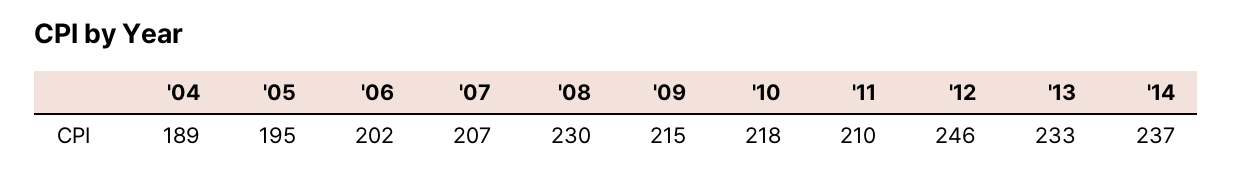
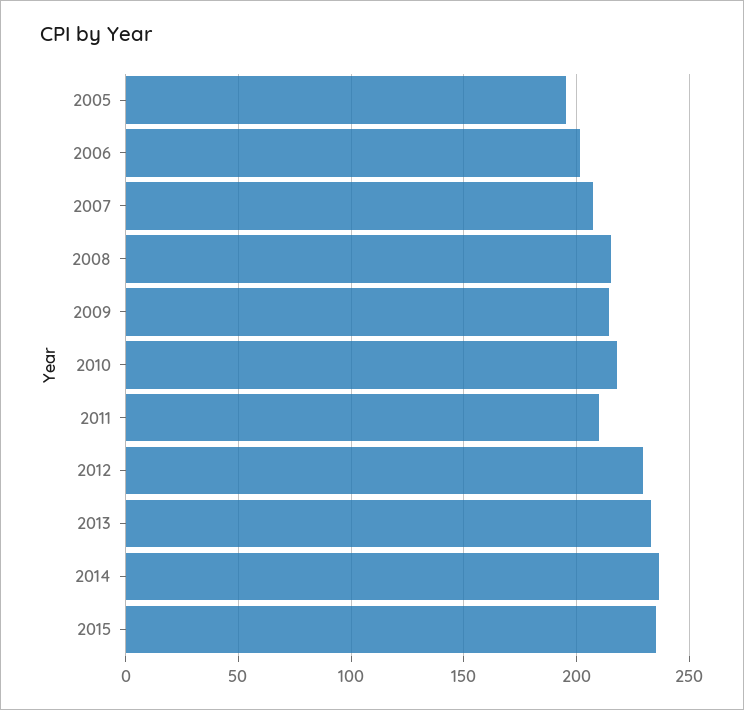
'04: 189 -> none
'08: 230 -> 215
'12: 246 -> 230
2015: none -> 235

